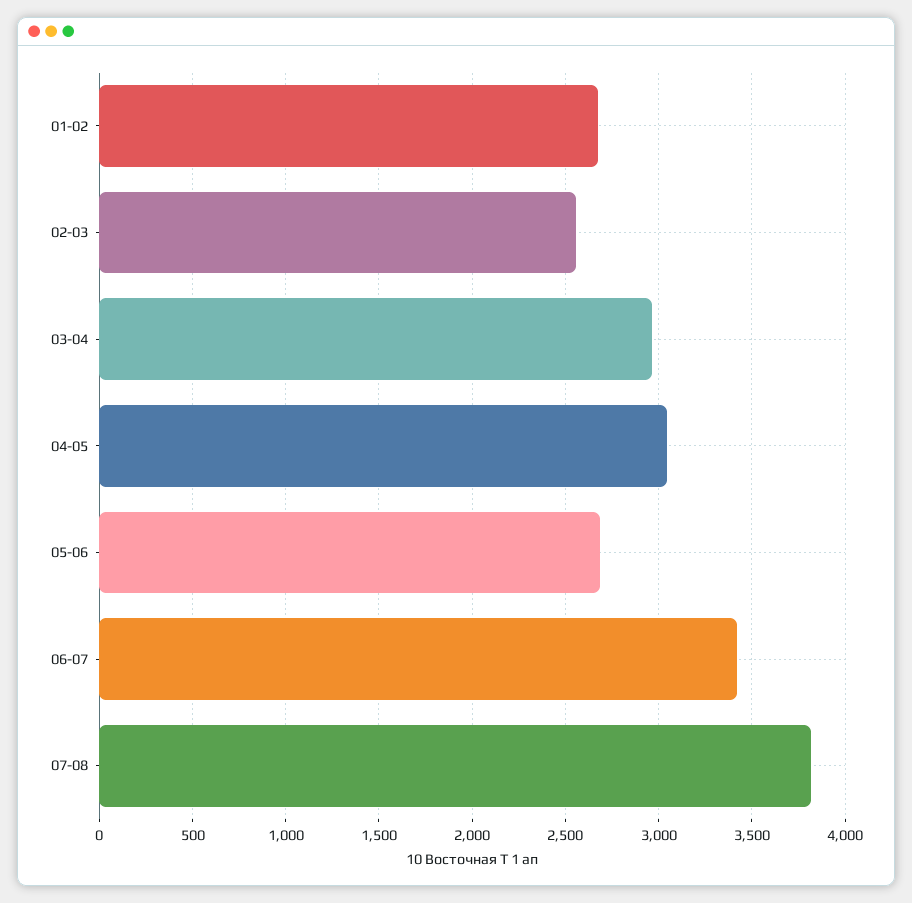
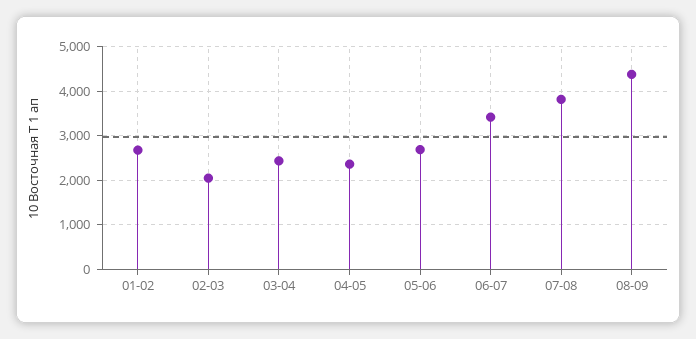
02-03: 2550 -> 2000
03-04: 2950 -> 2400
04-05: 3050 -> 2400
08-09: none -> 4400

